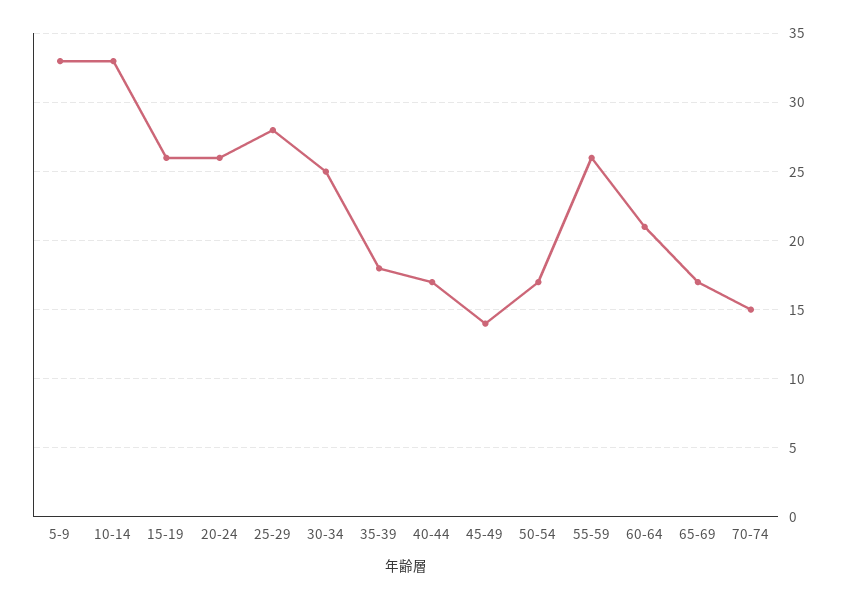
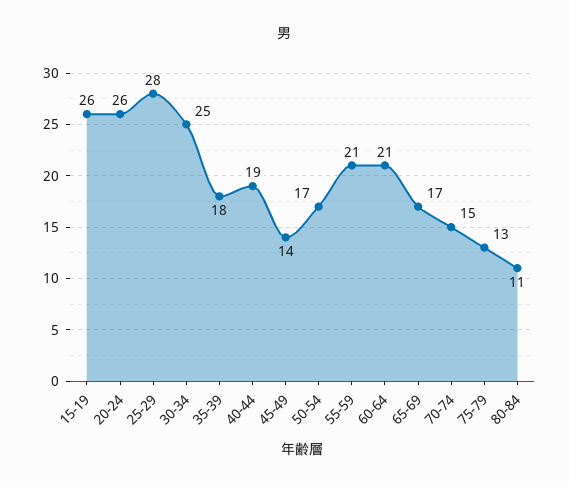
5-9: 33 -> none
10-14: 33 -> none
40-44: 17 -> 19
55-59: 26 -> 21
75-79: none -> 13
80-84: none -> 11

